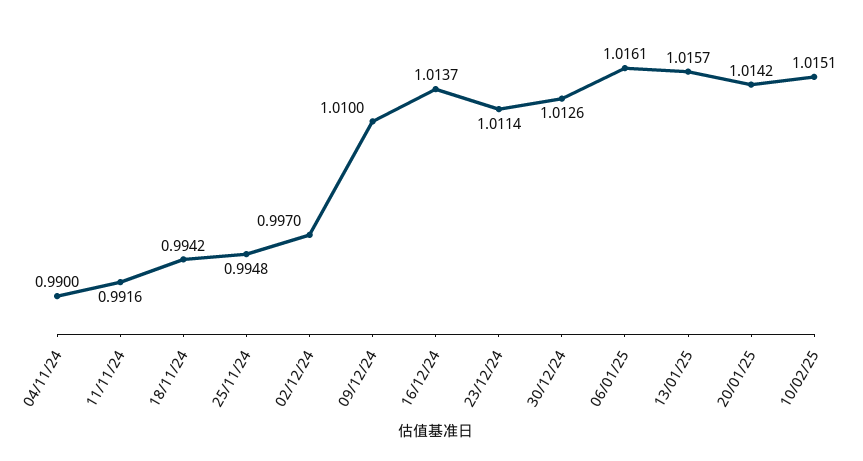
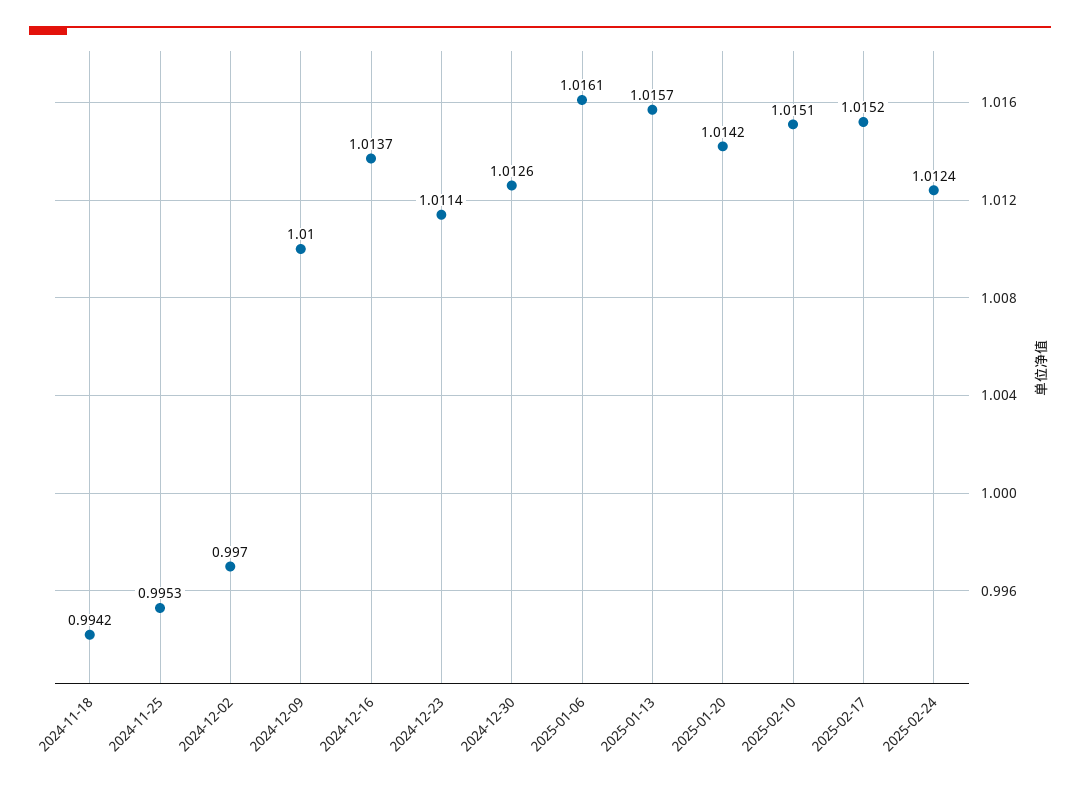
04/11/24: 0.99 -> none
11/11/24: 0.9916 -> none
25/11/24: 0.9948 -> 0.9953
2025-02-17: none -> 1.0152
2025-02-24: none -> 1.0124

